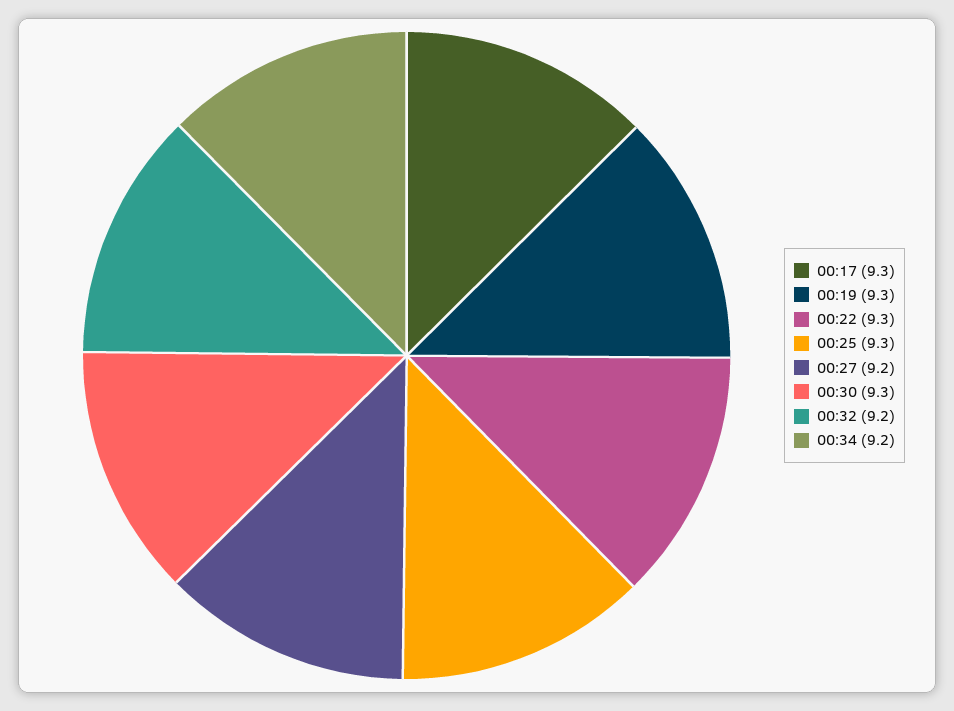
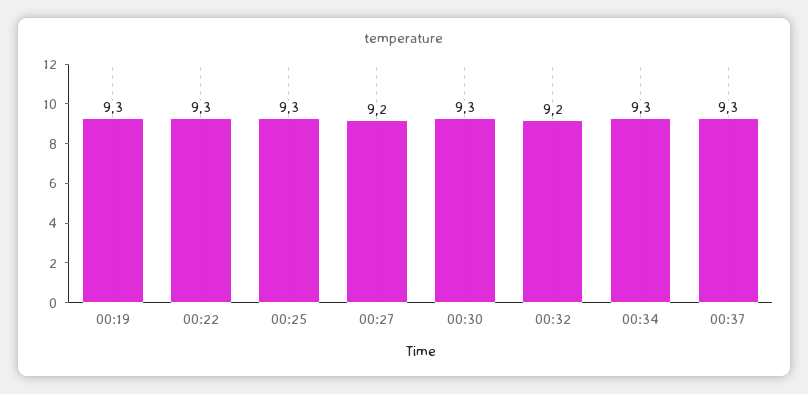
00:17: 9.3 -> none
00:34: 9.2 -> 9.3
00:37: none -> 9.3

